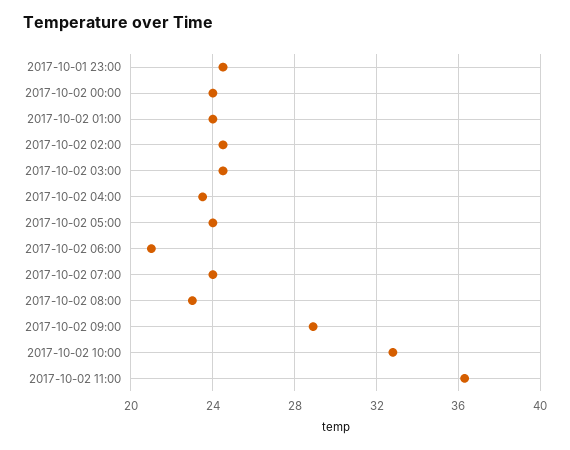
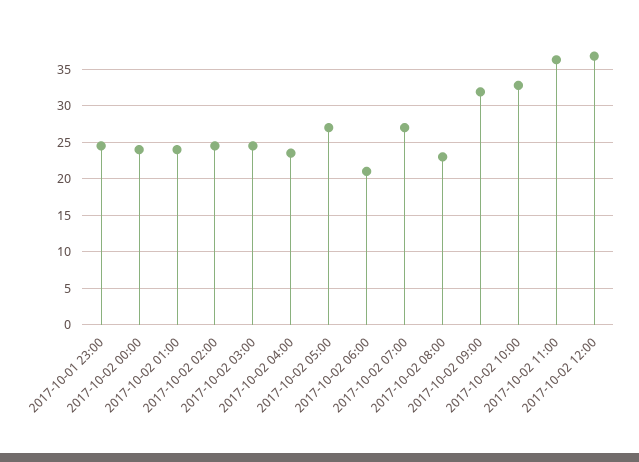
2017-10-02 05:00: 24 -> 27
2017-10-02 07:00: 24 -> 27
2017-10-02 09:00: 29 -> 32
2017-10-02 12:00: none -> 37

